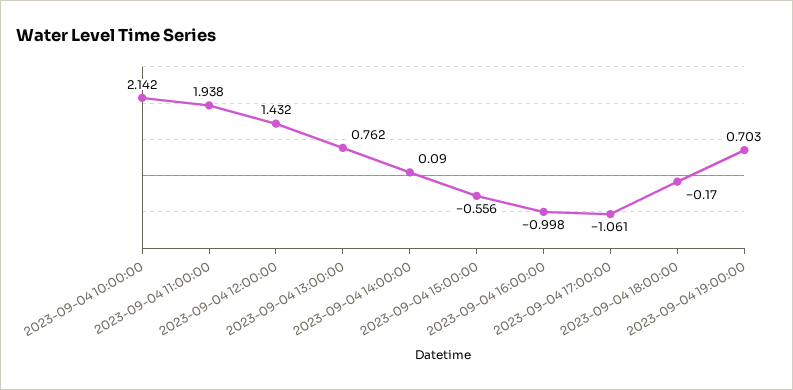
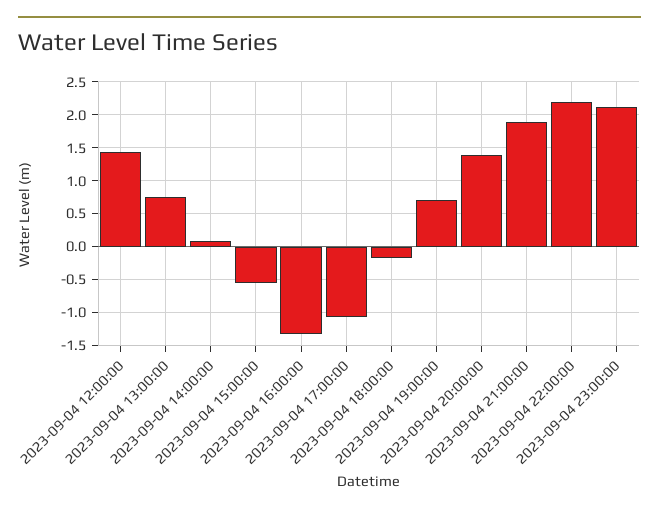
2023-09-04 10:00:00: 2.142 -> none
2023-09-04 11:00:00: 1.938 -> none
2023-09-04 16:00:00: -0.998 -> -1.3
2023-09-04 20:00:00: none -> 1.4
2023-09-04 21:00:00: none -> 1.9
2023-09-04 22:00:00: none -> 2.2
2023-09-04 23:00:00: none -> 2.1

